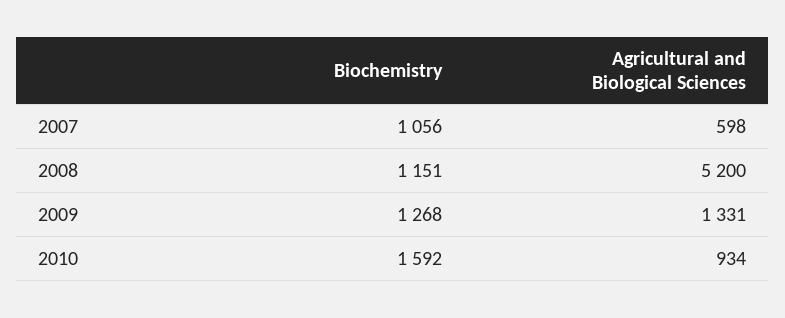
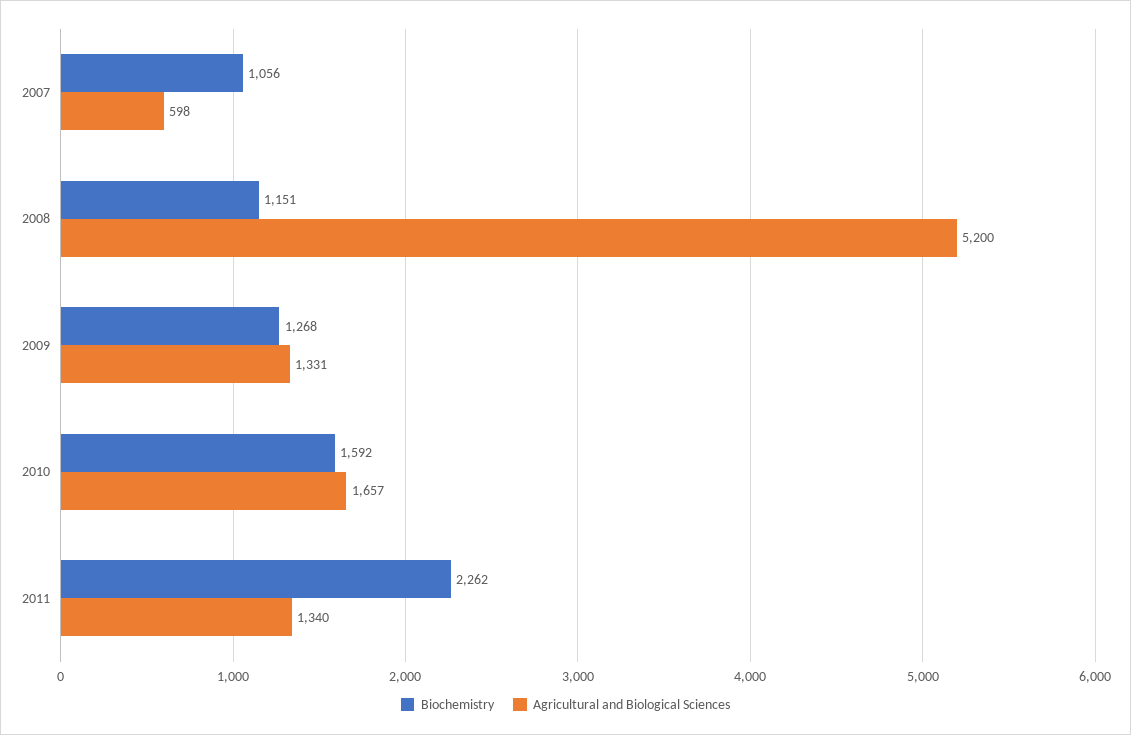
Agricultural and Biological Sciences, 2010: 934 -> 1657
Biochemistry, 2011: none -> 2262
Agricultural and Biological Sciences, 2011: none -> 1340

